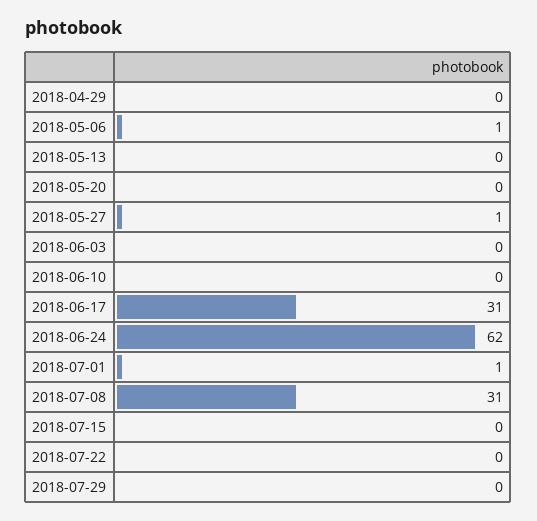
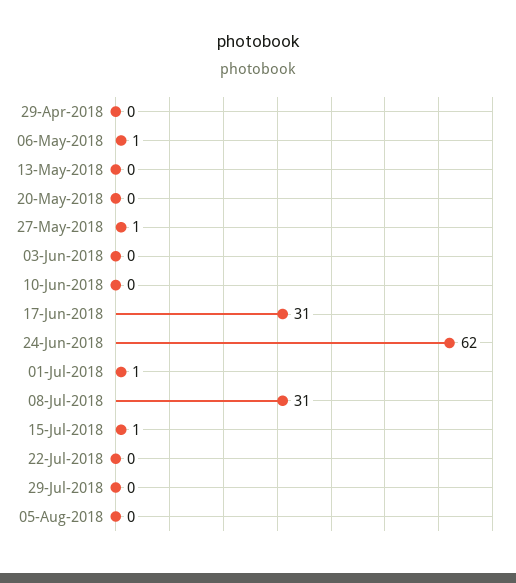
2018-07-15: 0 -> 1
05-Aug-2018: none -> 0

